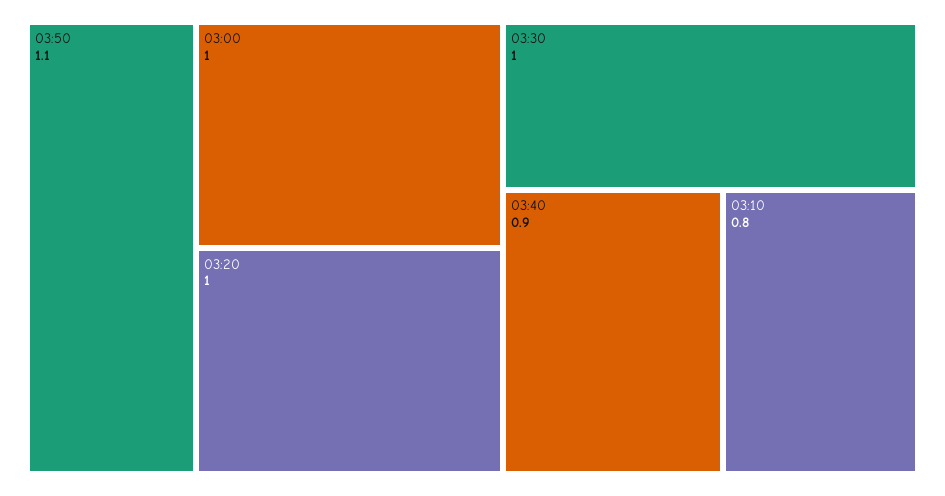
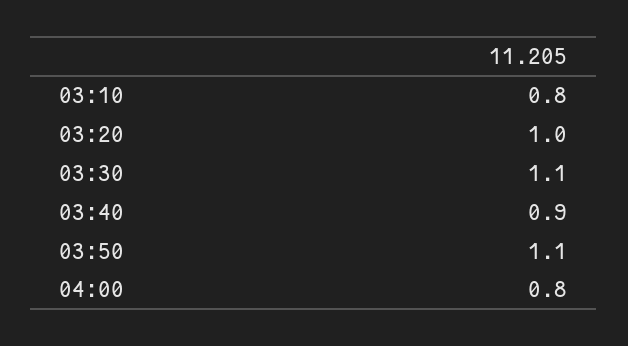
03:00: 1 -> none
03:30: 1 -> 1.1
04:00: none -> 0.8

